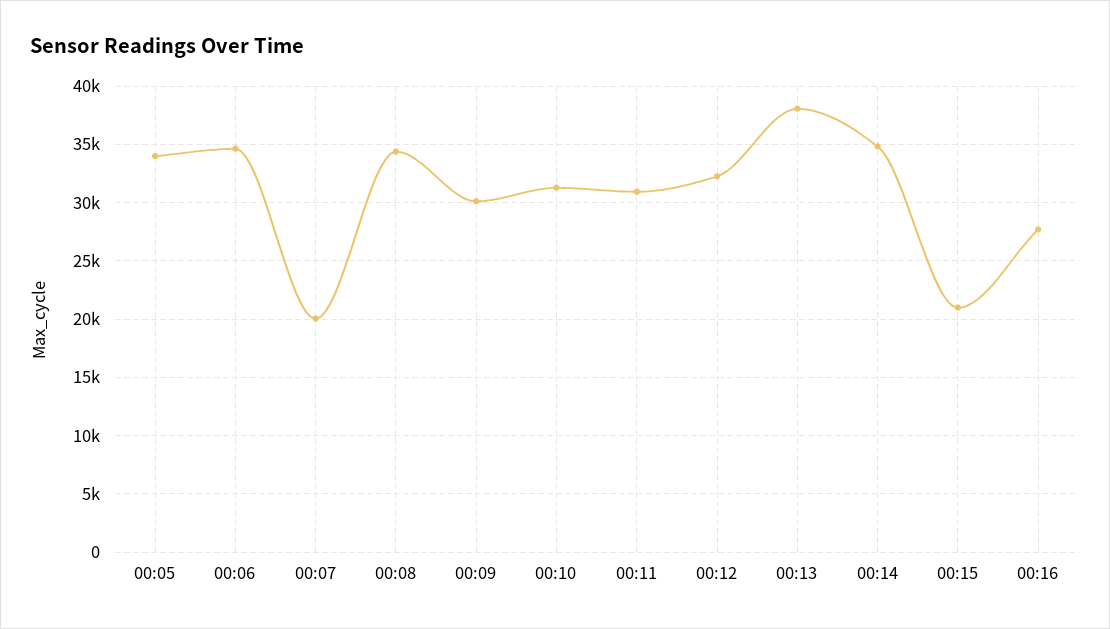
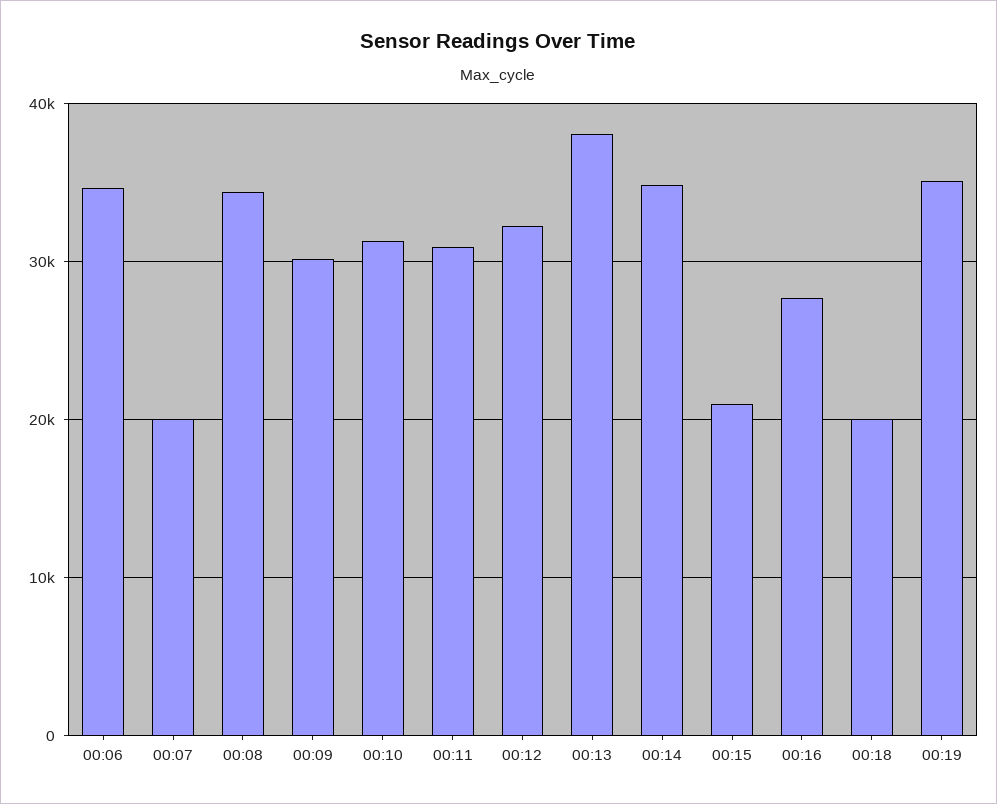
00:05: 34000 -> none
00:18: none -> 20000
00:19: none -> 35000

